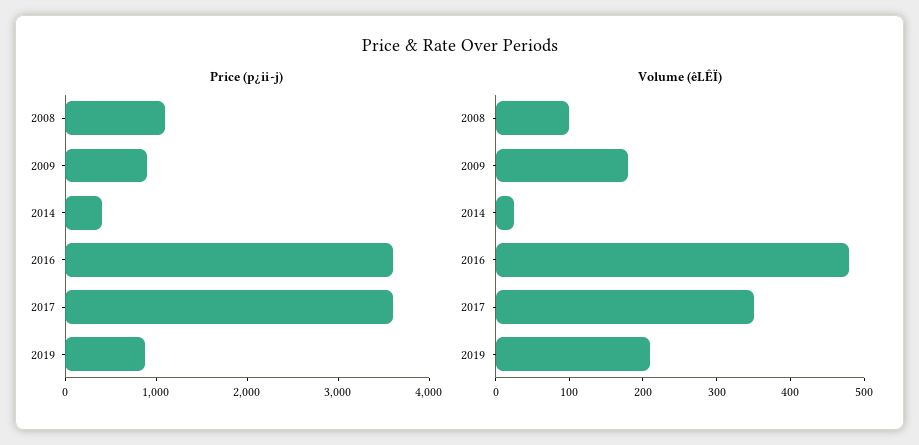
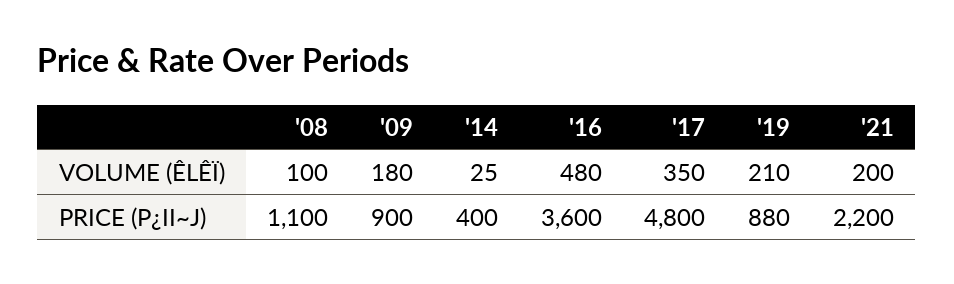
Price (p¿ii~j), 2017: 3600 -> 4800
Volume (êLÊÏ), '21: none -> 200
Price (p¿ii~j), '21: none -> 2200

